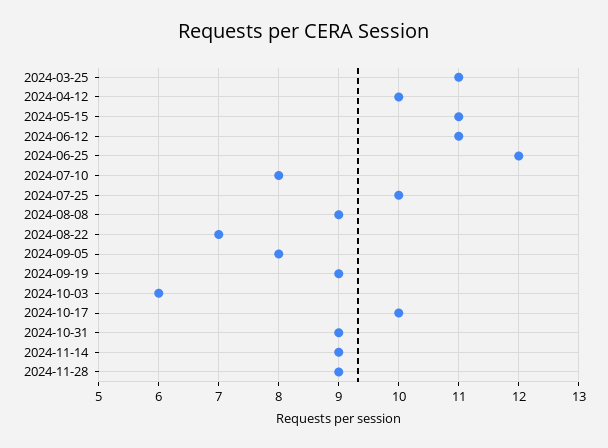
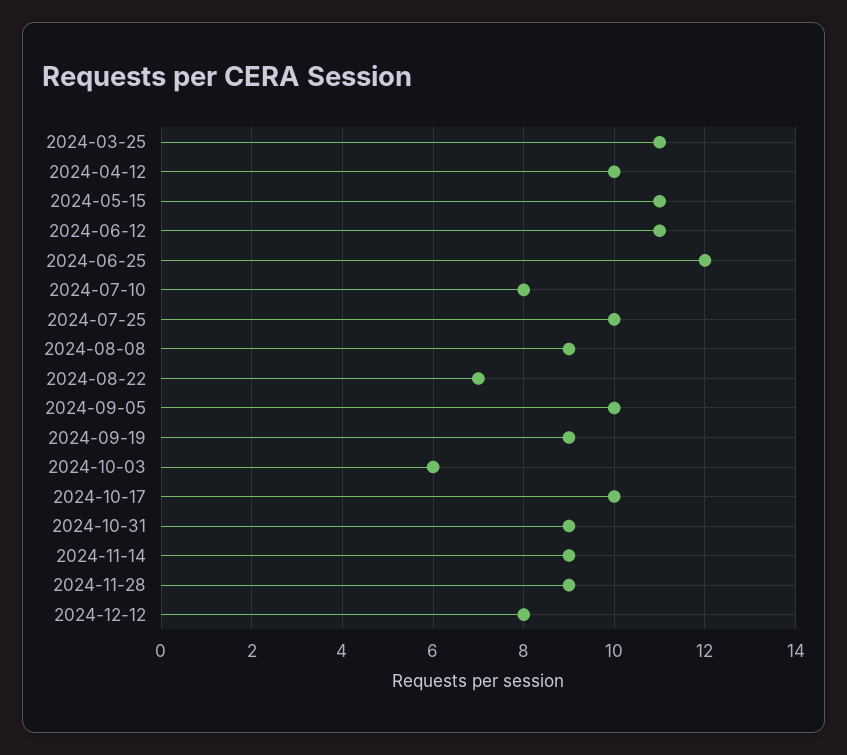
2024-09-05: 8 -> 10
2024-12-12: none -> 8

